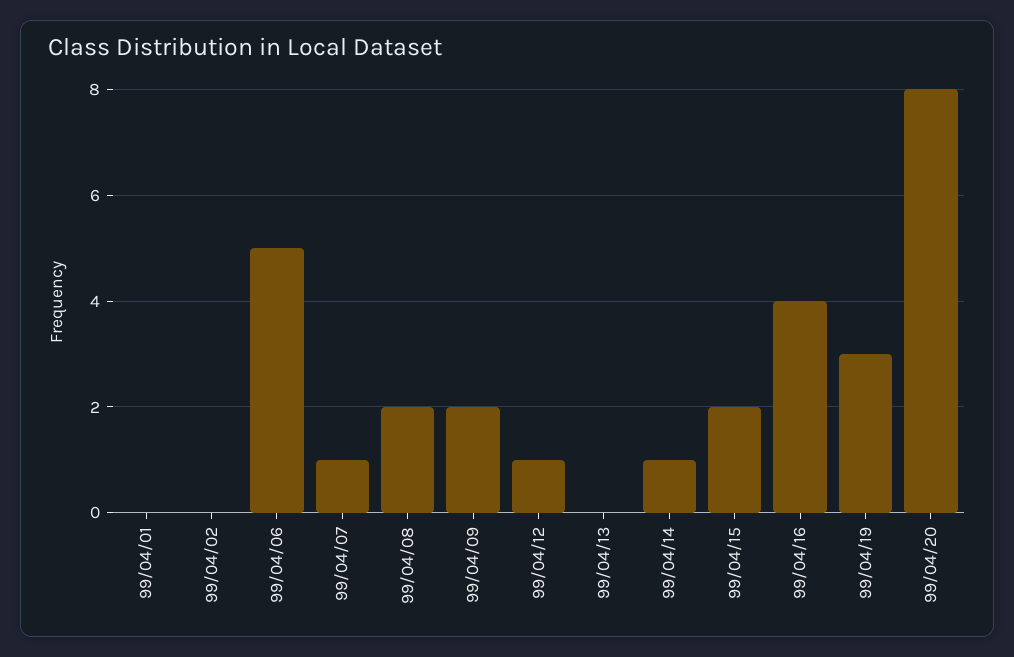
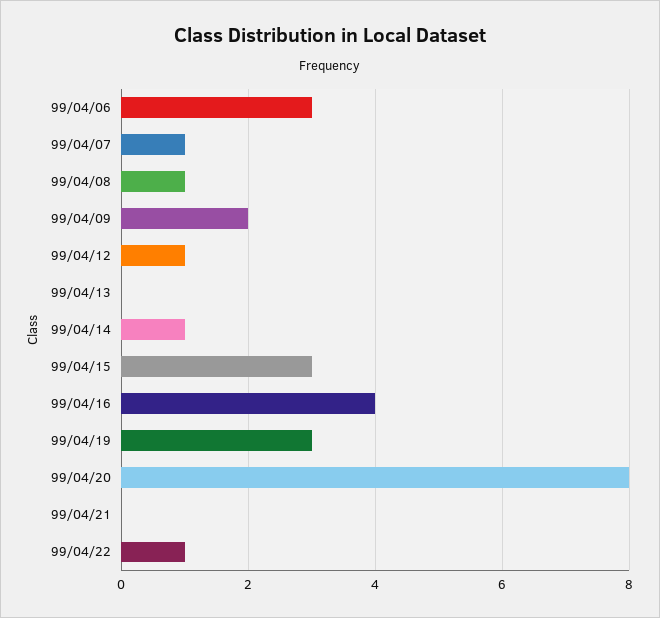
99/04/01: 0 -> none
99/04/02: 0 -> none
99/04/06: 5 -> 3
99/04/08: 2 -> 1
99/04/15: 2 -> 3
99/04/21: none -> 0
99/04/22: none -> 1

